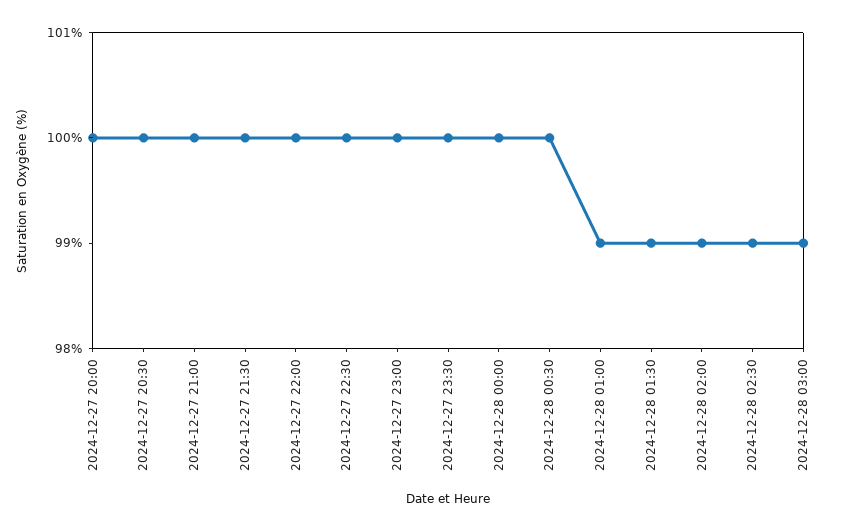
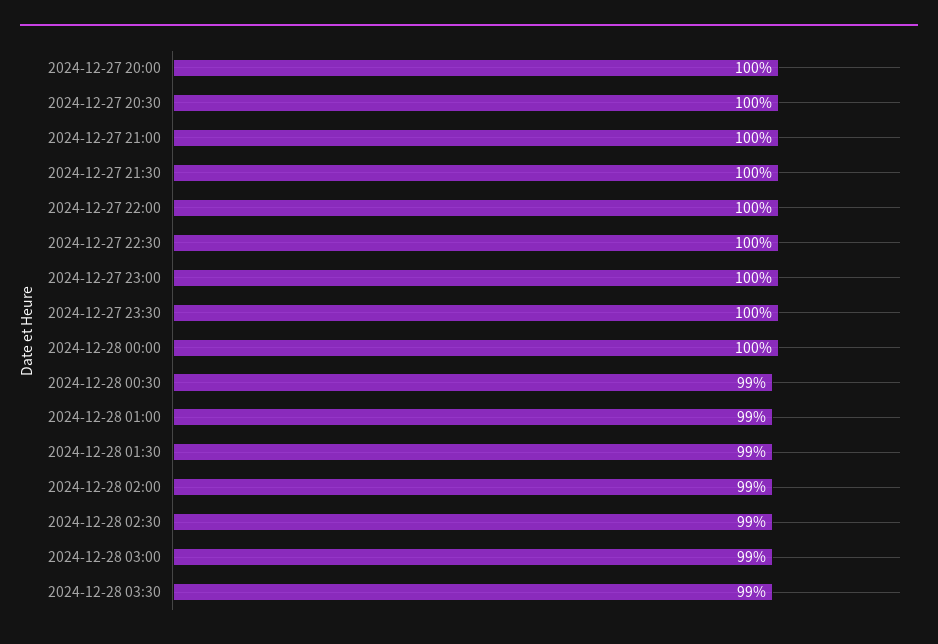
2024-12-28 00:30: 100 -> 99
2024-12-28 03:30: none -> 99

